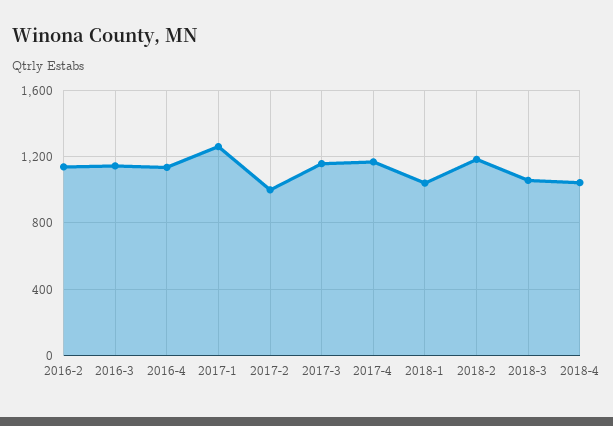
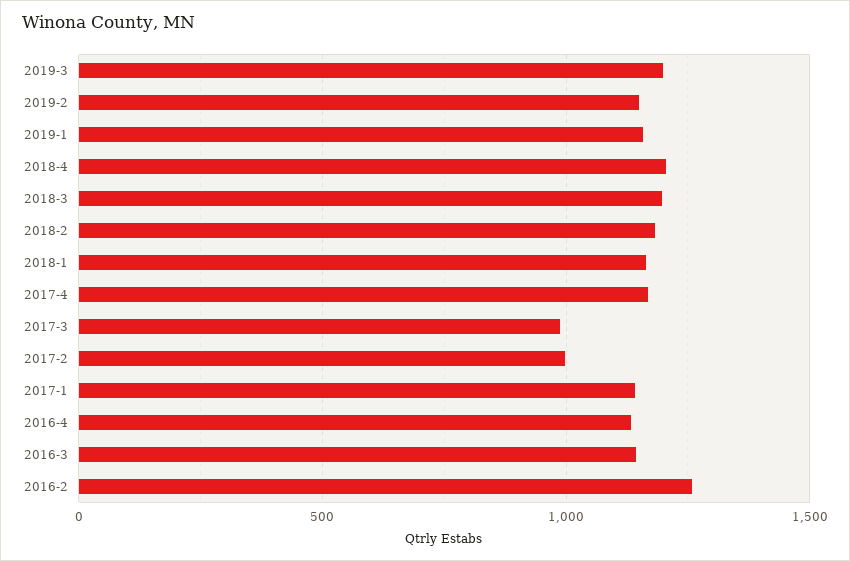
2016-2: 1150 -> 1250
2017-1: 1250 -> 1150
2017-3: 1150 -> 1000
2018-1: 1050 -> 1150
2018-3: 1050 -> 1200
2018-4: 1050 -> 1200
2019-3: none -> 1200
2019-2: none -> 1150
2019-1: none -> 1150

